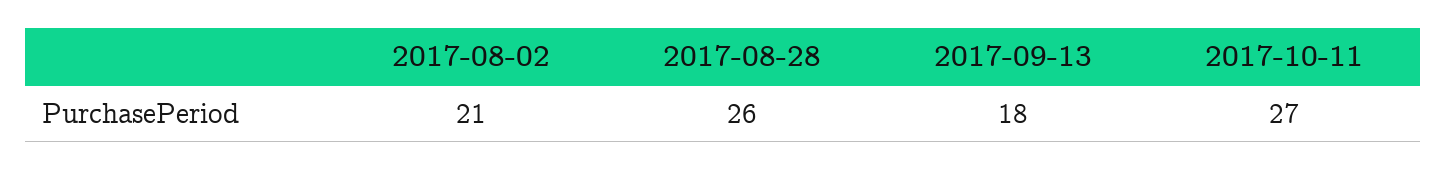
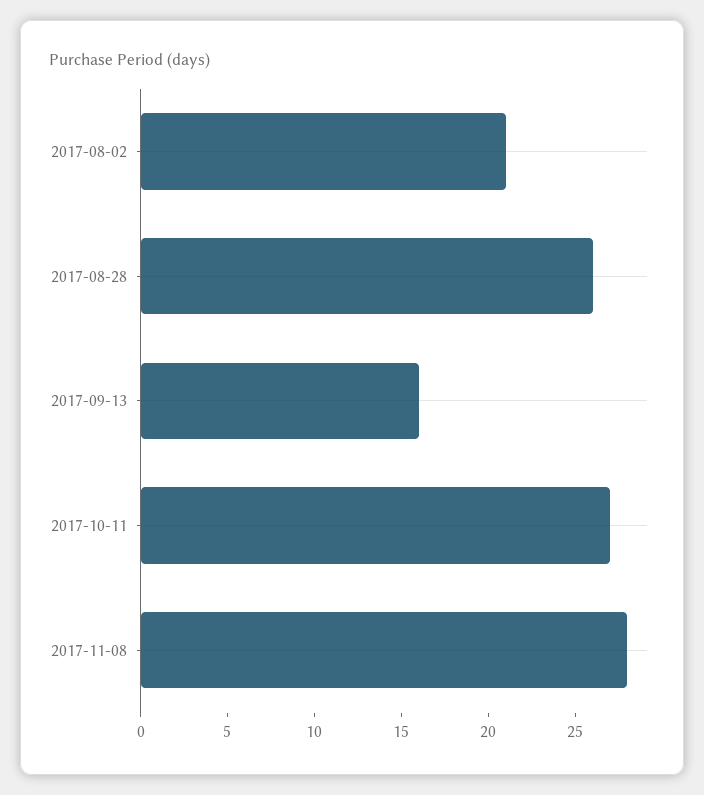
2017-09-13: 18 -> 16
2017-11-08: none -> 28

